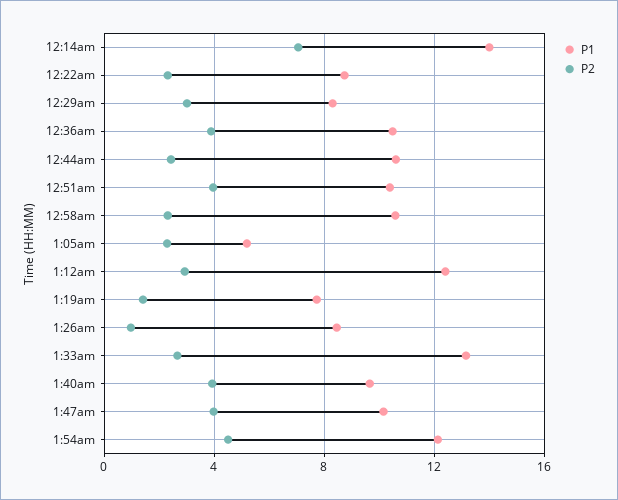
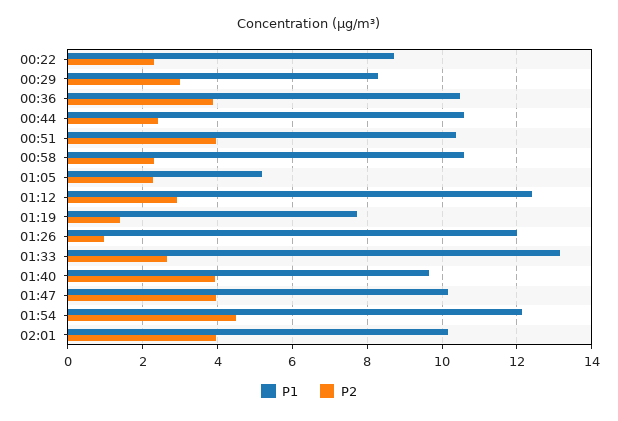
P1, 12:14am: 14 -> none
P2, 12:14am: 7 -> none
P1, 1:26am: 8.5 -> 12
P1, 02:01: none -> 10.2
P2, 02:01: none -> 4

